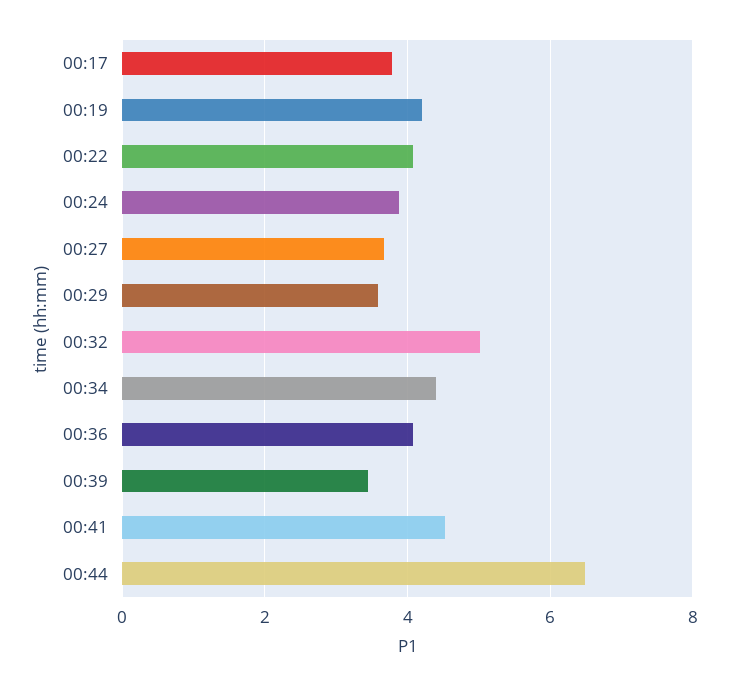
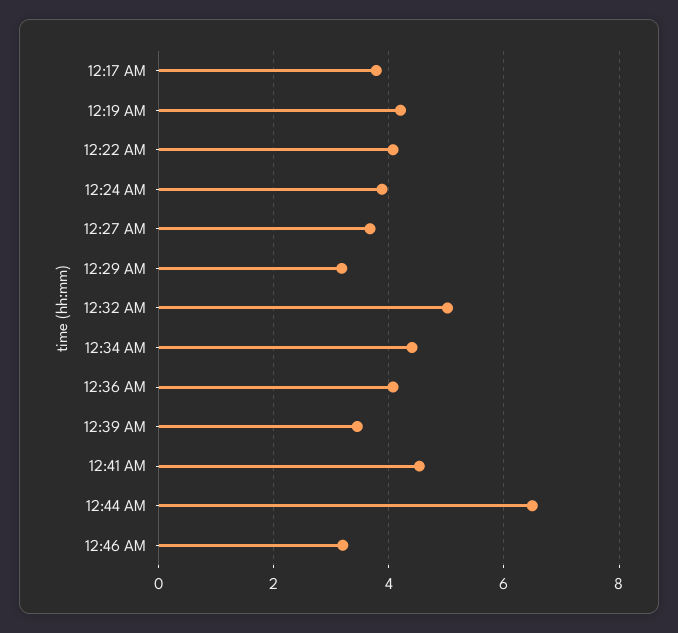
00:29: 3.6 -> 3.2
12:46 AM: none -> 3.2

